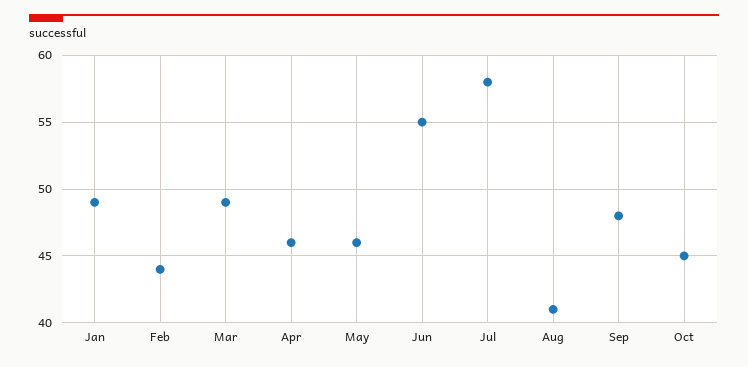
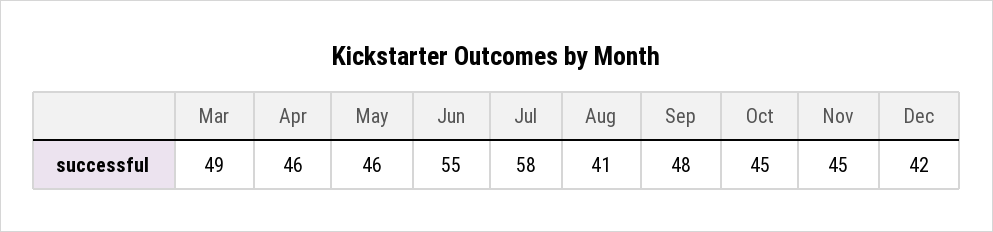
Jan: 49 -> none
Feb: 44 -> none
Nov: none -> 45
Dec: none -> 42

